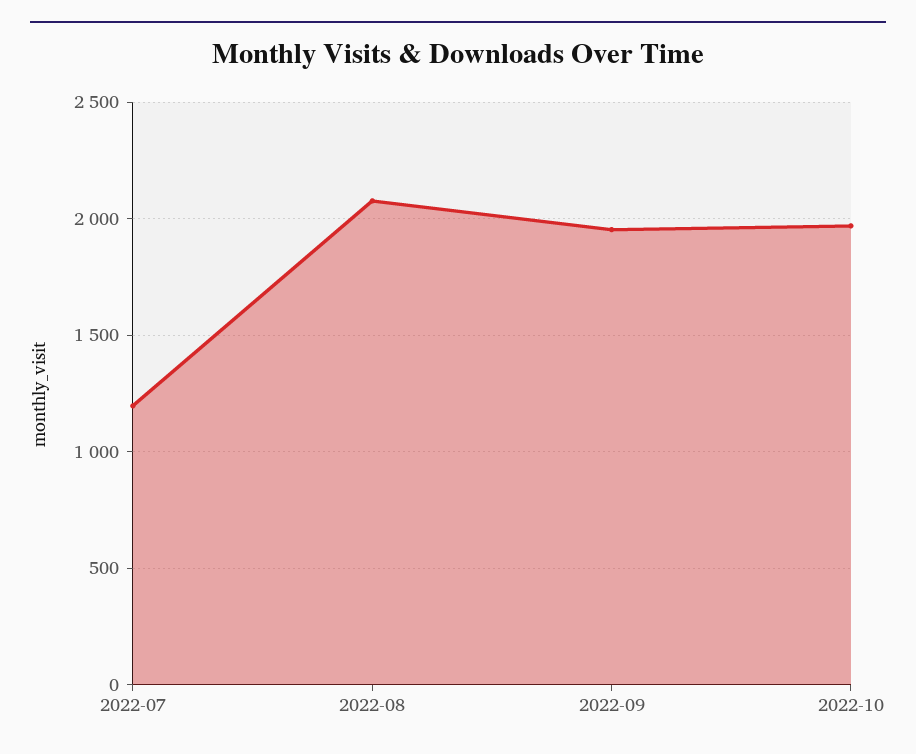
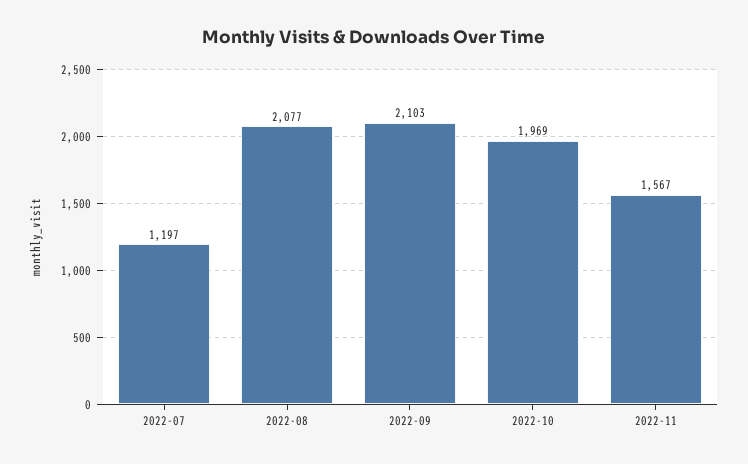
2022-09: 1950 -> 2103
2022-11: none -> 1567

